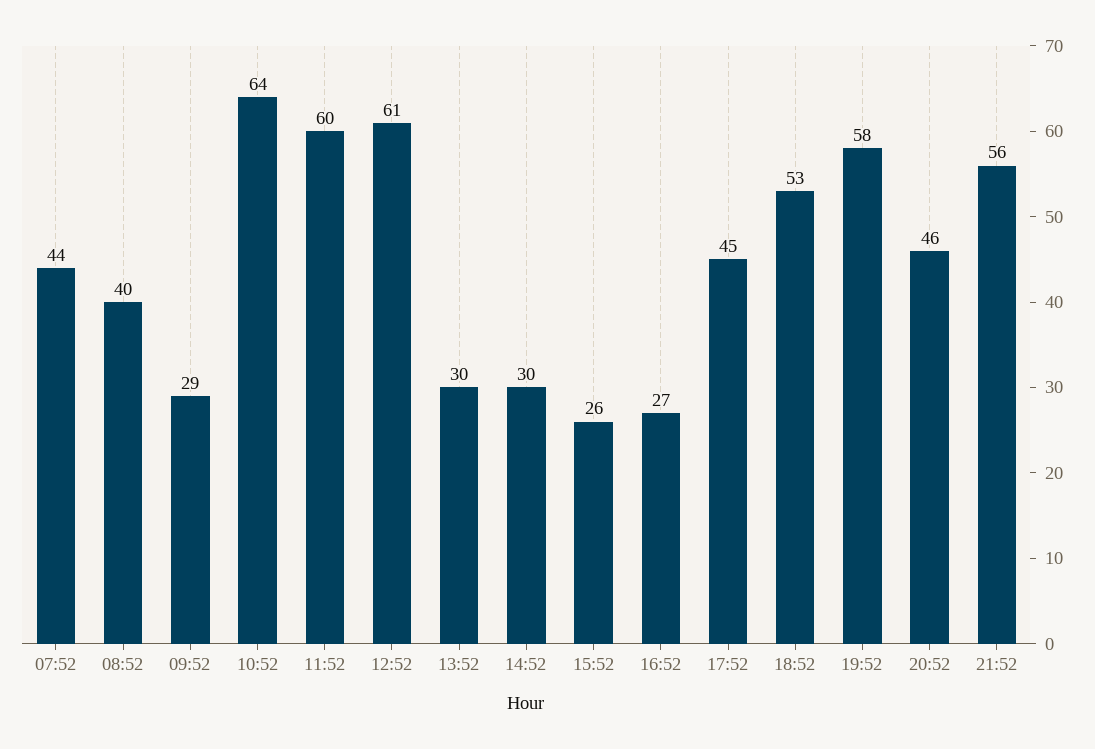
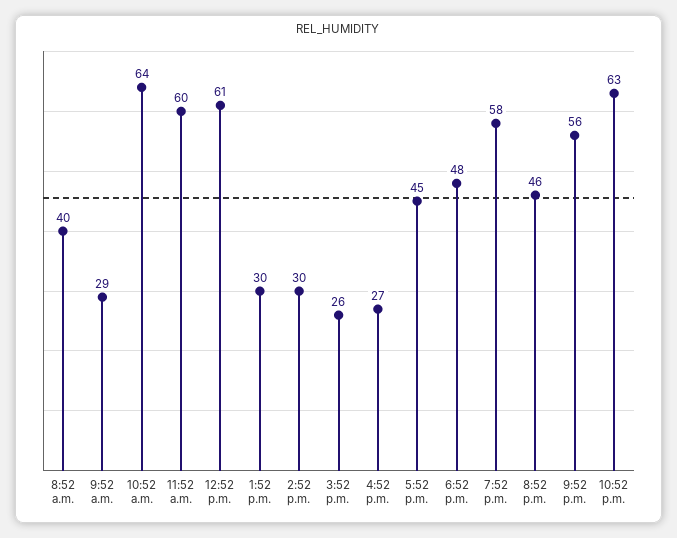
07:52: 44 -> none
18:52: 53 -> 48
10:52 p.m.: none -> 63

